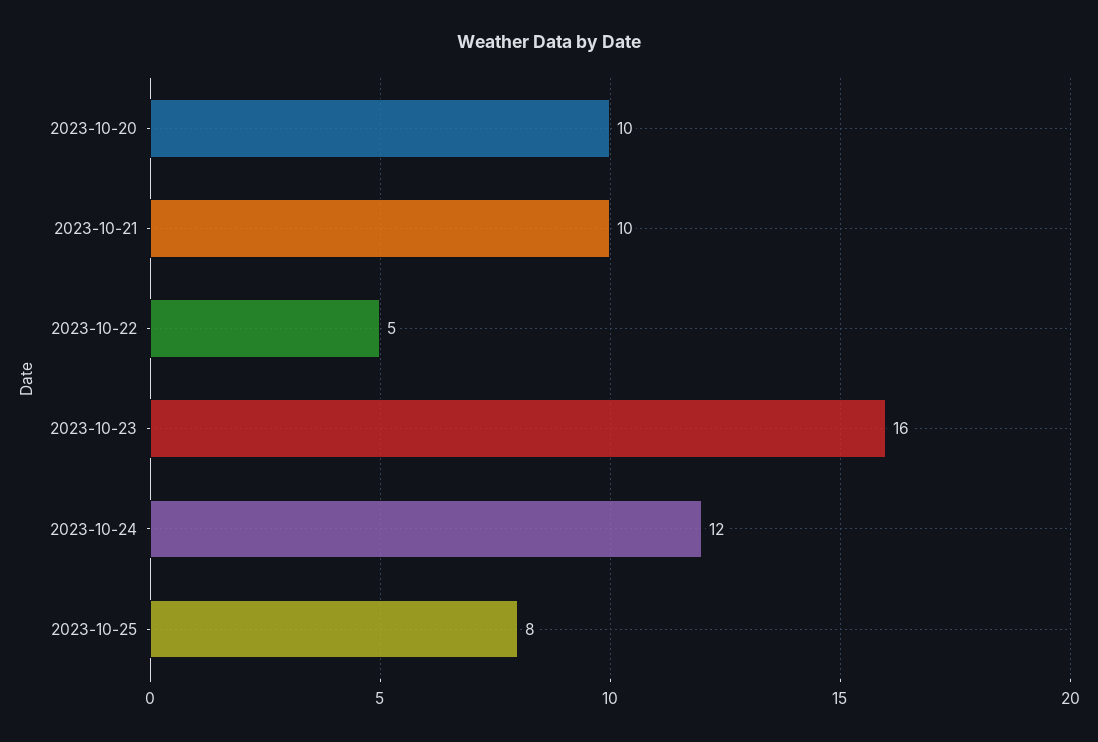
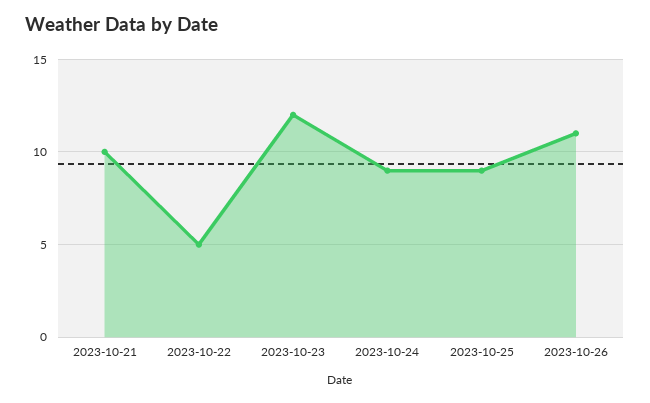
2023-10-20: 10 -> none
2023-10-23: 16 -> 12
2023-10-24: 12 -> 9
2023-10-25: 8 -> 9
2023-10-26: none -> 11

